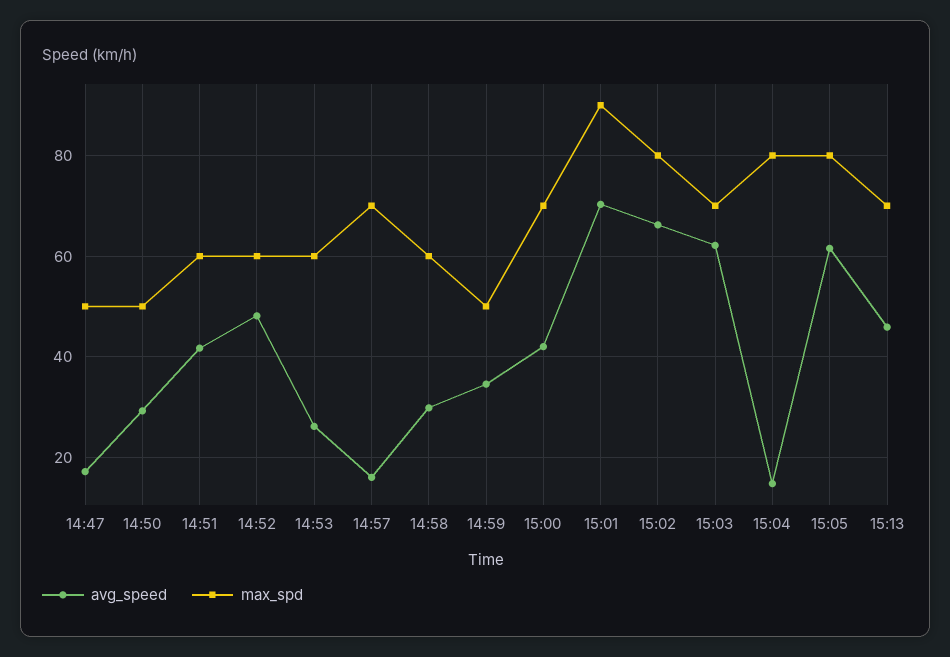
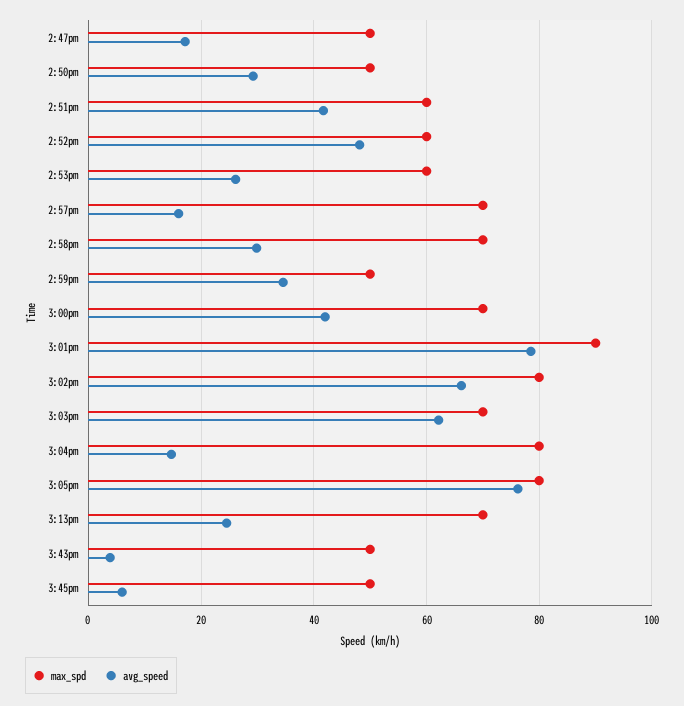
max_spd, 14:58: 60 -> 70
avg_speed, 15:01: 70 -> 78
avg_speed, 15:05: 62 -> 76
avg_speed, 15:13: 46 -> 24
max_spd, 3:43pm: none -> 50
avg_speed, 3:43pm: none -> 4
max_spd, 3:45pm: none -> 50
avg_speed, 3:45pm: none -> 6

